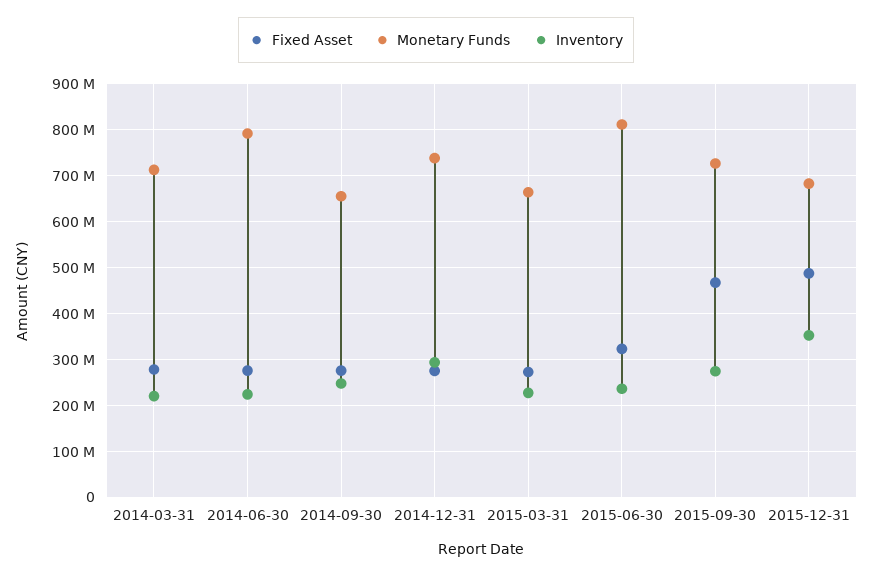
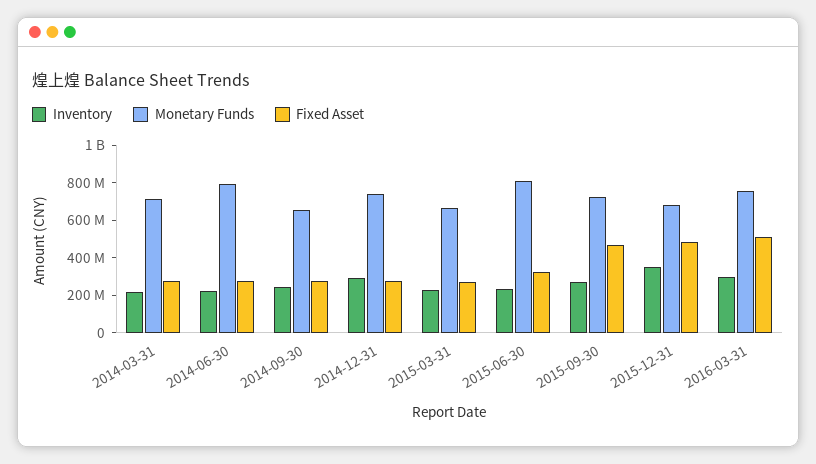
Inventory, 2016-03-31: none -> 300000000
Monetary Funds, 2016-03-31: none -> 750000000
Fixed Asset, 2016-03-31: none -> 500000000

